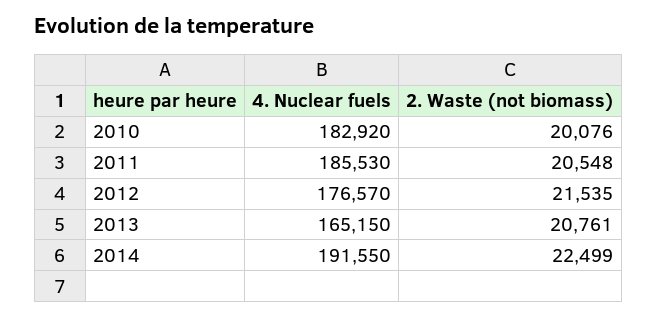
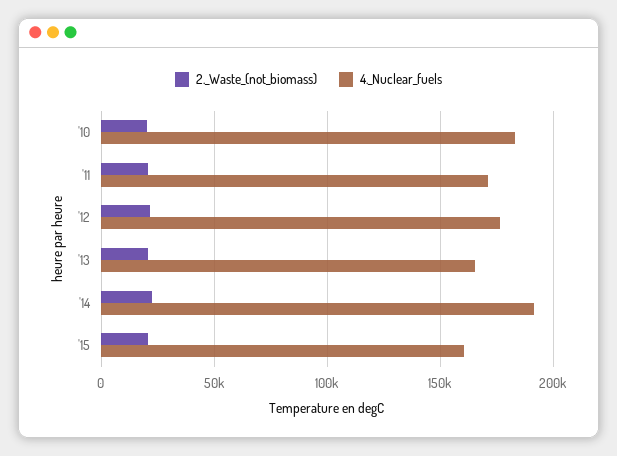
4. Nuclear fuels, 2011: 185530 -> 170000
2. Waste (not biomass), '15: none -> 20000
4. Nuclear fuels, '15: none -> 160000

